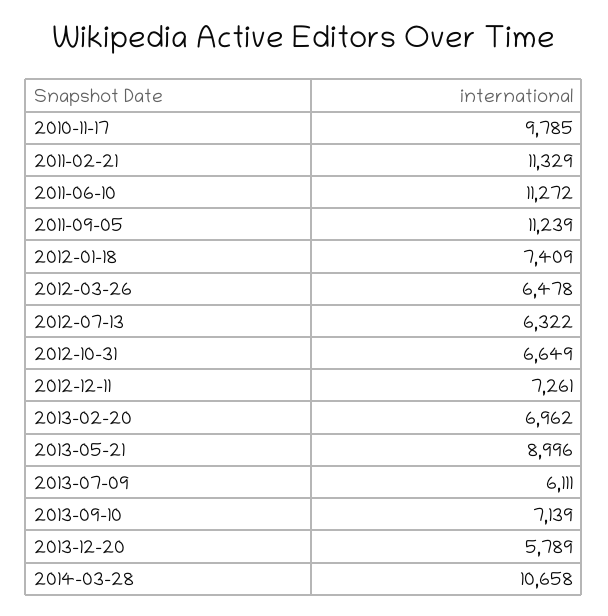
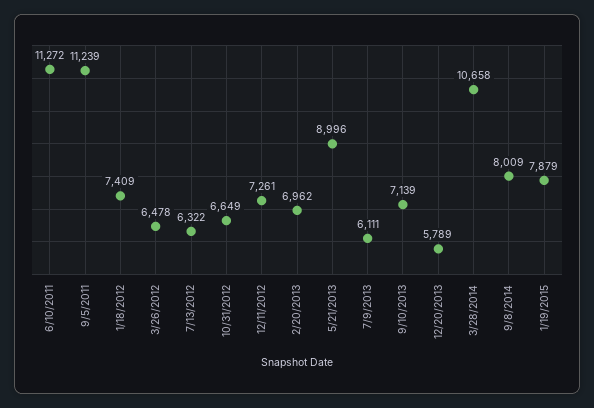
2010-11-17: 9785 -> none
2011-02-21: 11329 -> none
9/8/2014: none -> 8009
1/19/2015: none -> 7879

